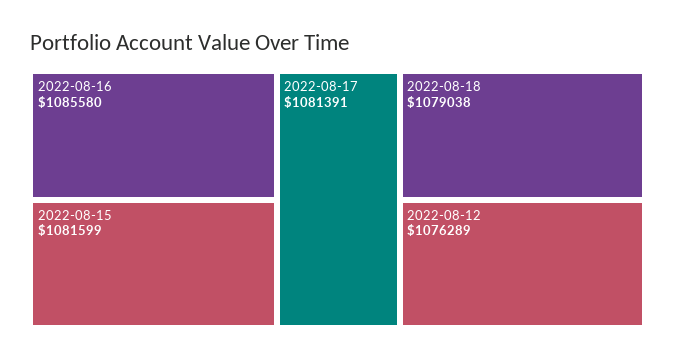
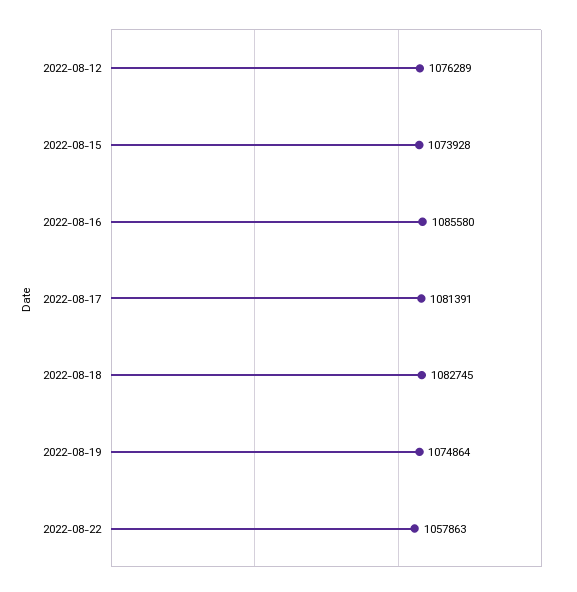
2022-08-15: 1081599 -> 1073928
2022-08-18: 1079038 -> 1082745
2022-08-19: none -> 1074864
2022-08-22: none -> 1057863

